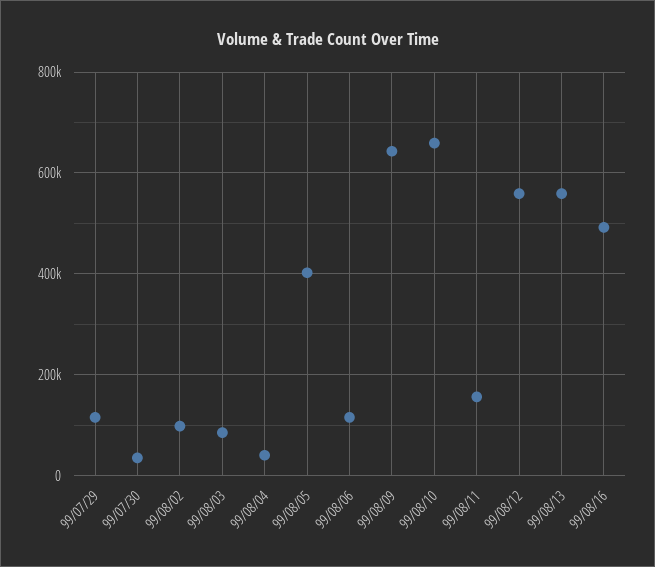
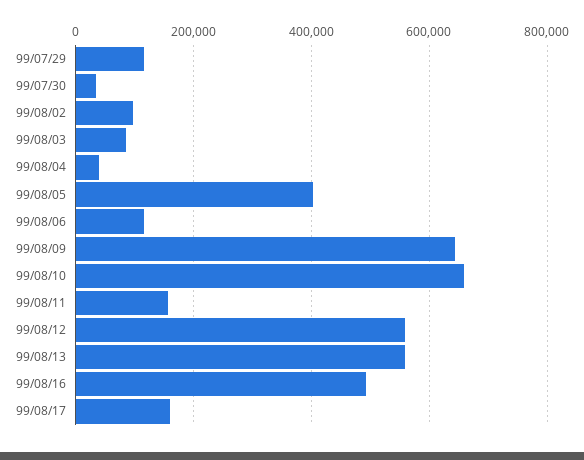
99/08/17: none -> 160000

